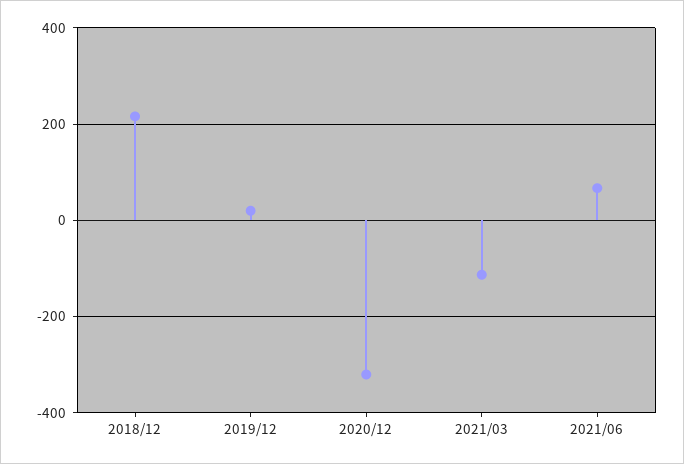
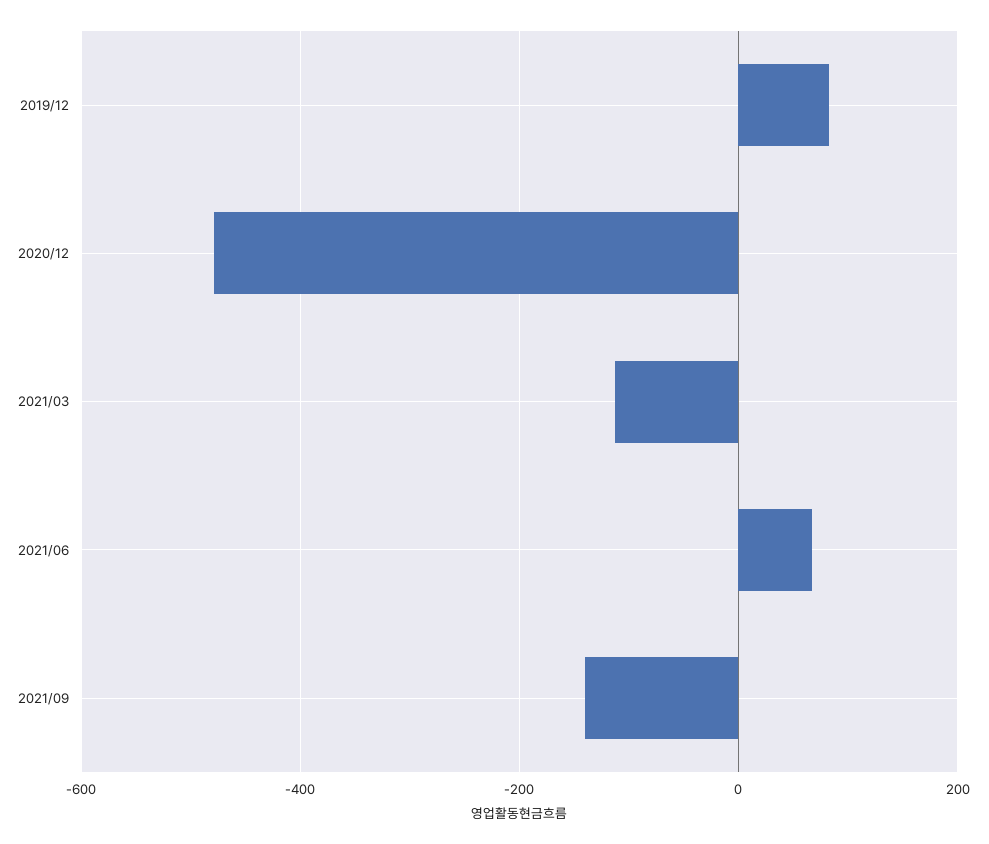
2018/12: 220 -> none
2019/12: 20 -> 80
2020/12: -320 -> -480
2021/09: none -> -140

